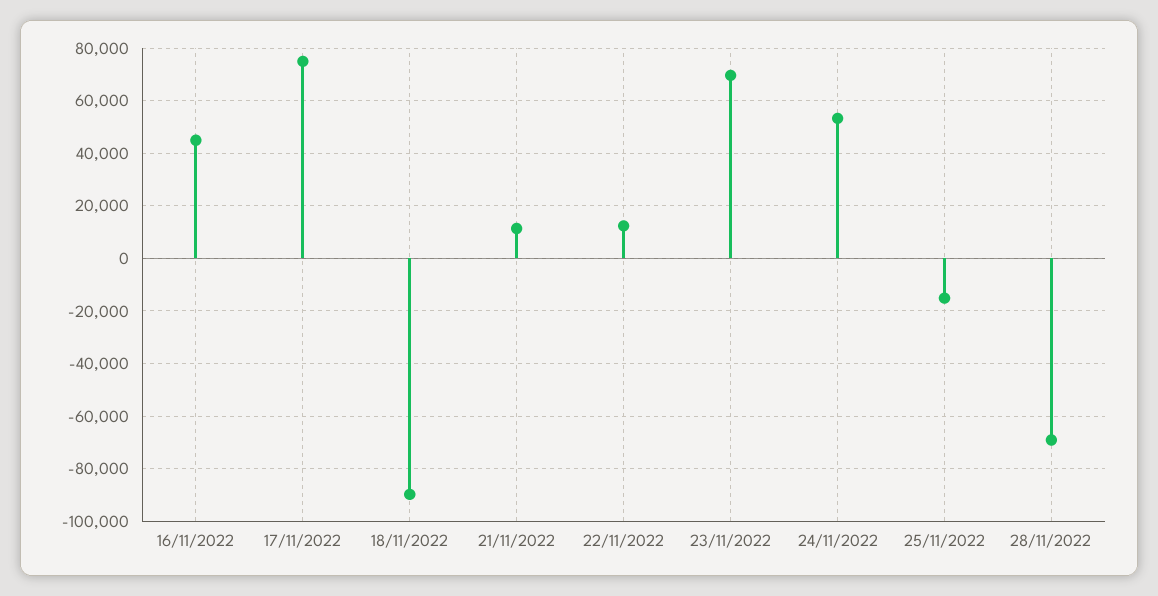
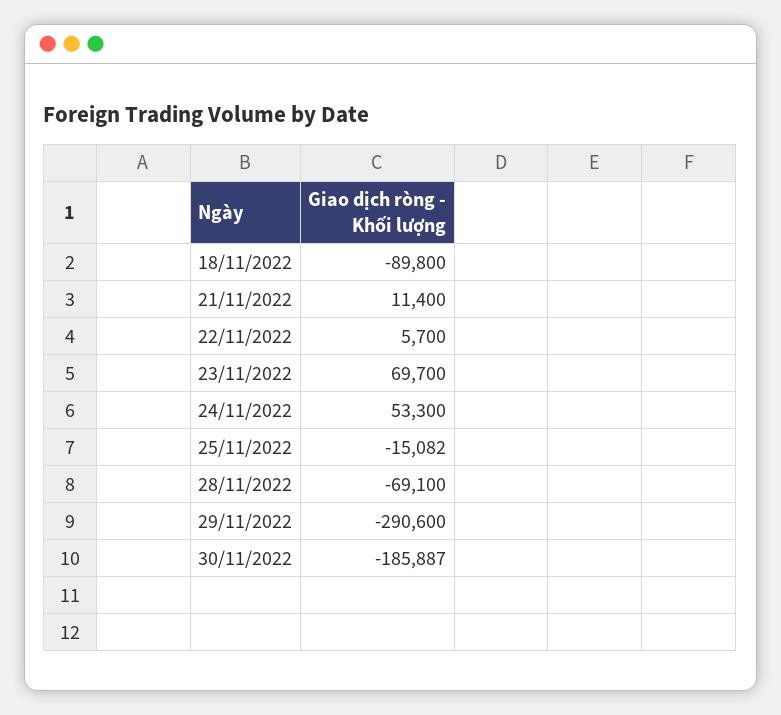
16/11/2022: 45000 -> none
17/11/2022: 75000 -> none
22/11/2022: 12500 -> 5700
29/11/2022: none -> -290600
30/11/2022: none -> -185887

